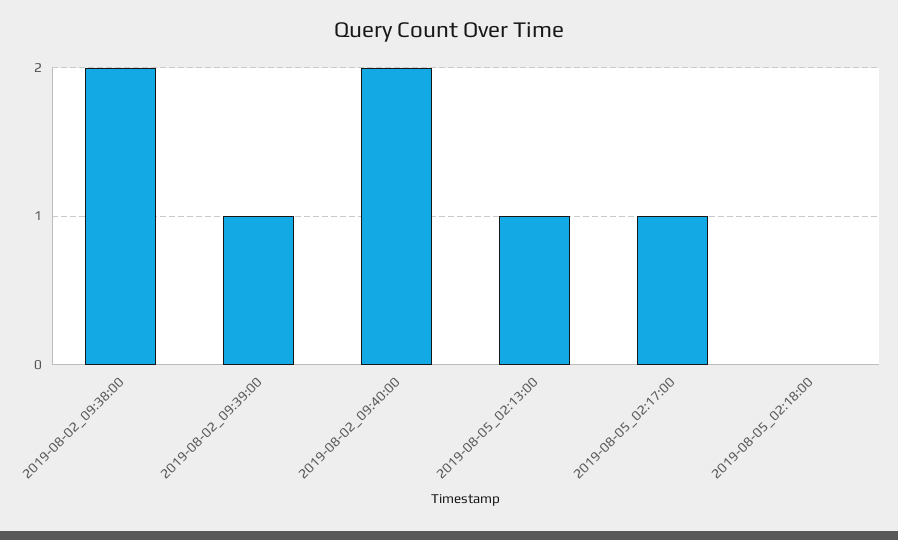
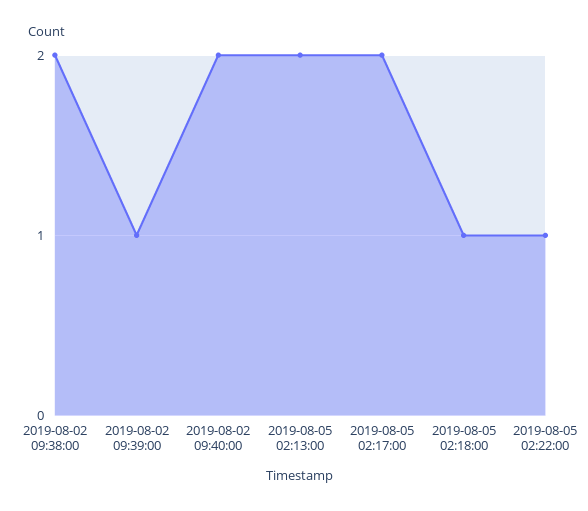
2019-08-05_02:13:00: 1 -> 2
2019-08-05_02:17:00: 1 -> 2
2019-08-05_02:18:00: 0 -> 1
2019-08-05 02:22:00: none -> 1

